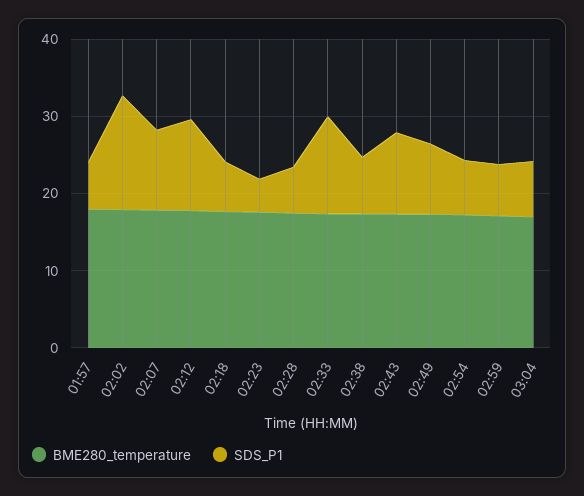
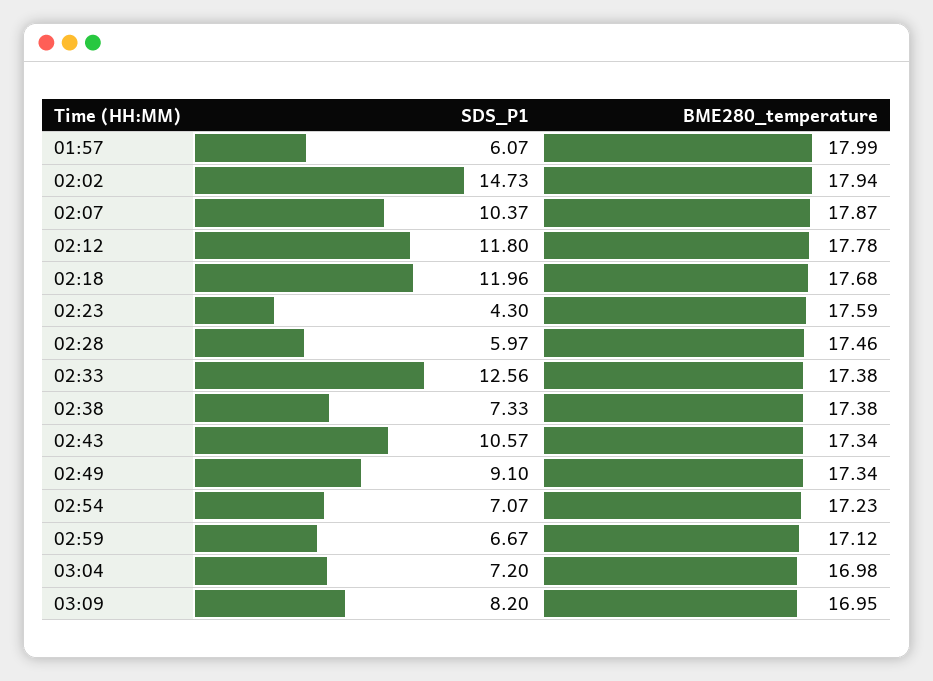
SDS_P1, 02:18: 6 -> 11.96
SDS_P1, 03:09: none -> 8.2
BME280_temperature, 03:09: none -> 16.95

